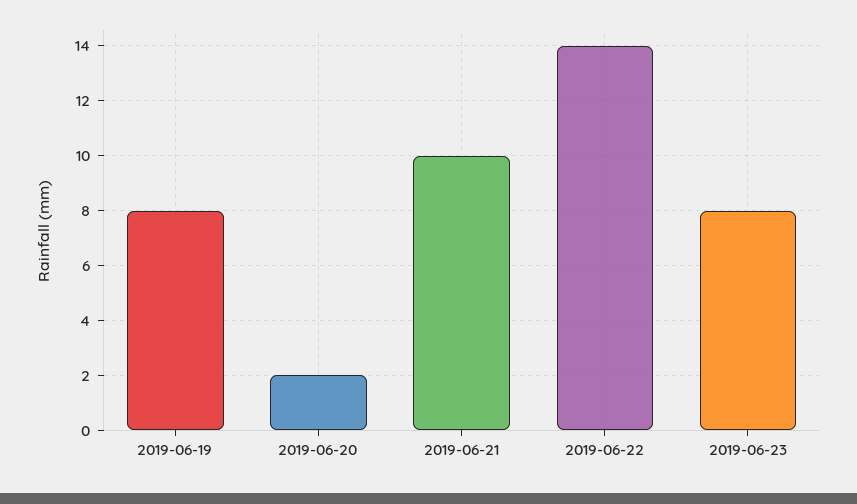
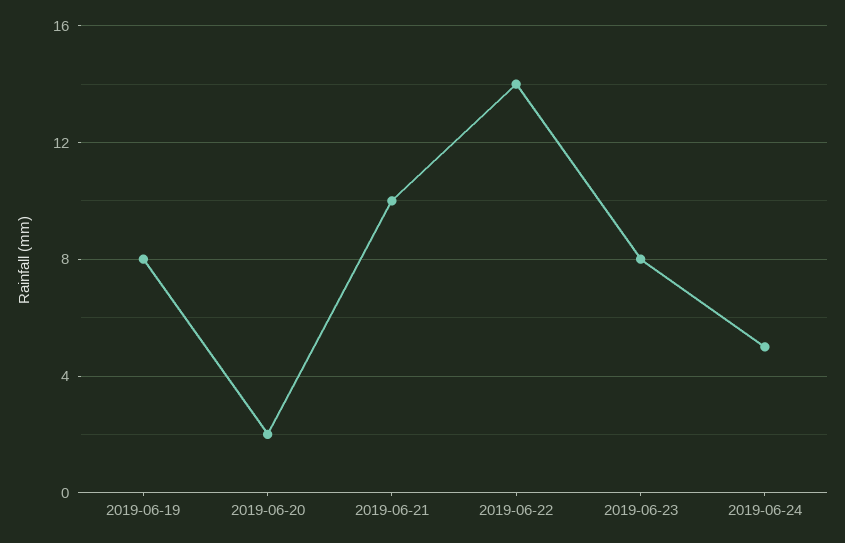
2019-06-24: none -> 5

